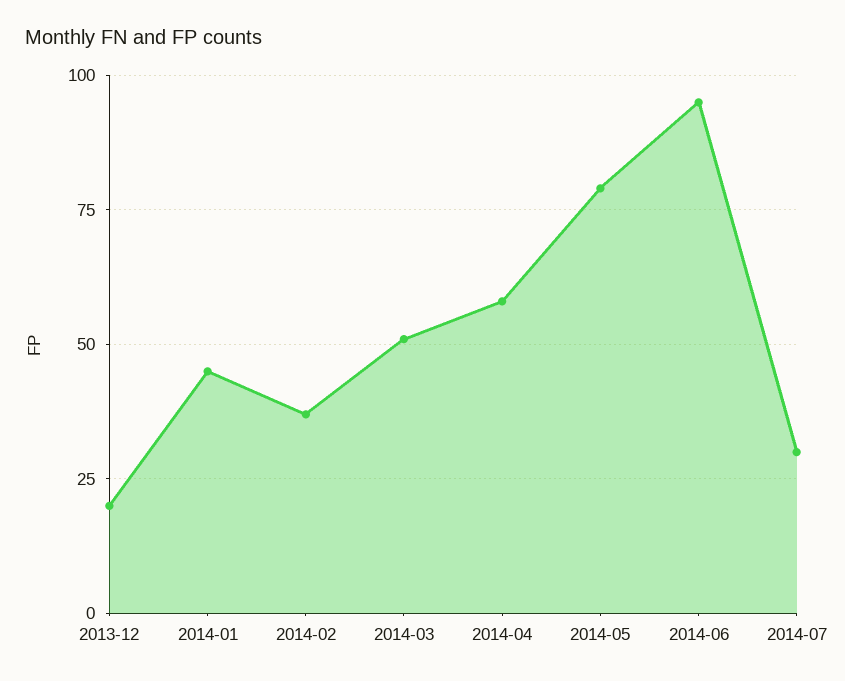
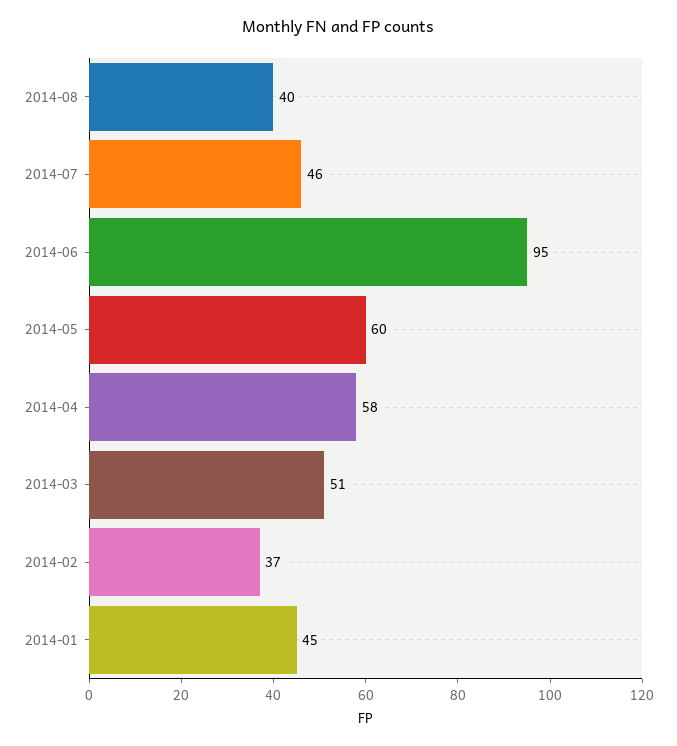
2013-12: 20 -> none
2014-05: 80 -> 60
2014-07: 30 -> 46
2014-08: none -> 40

